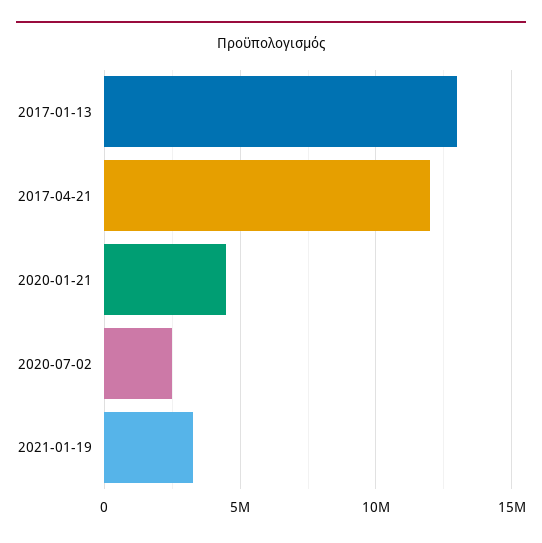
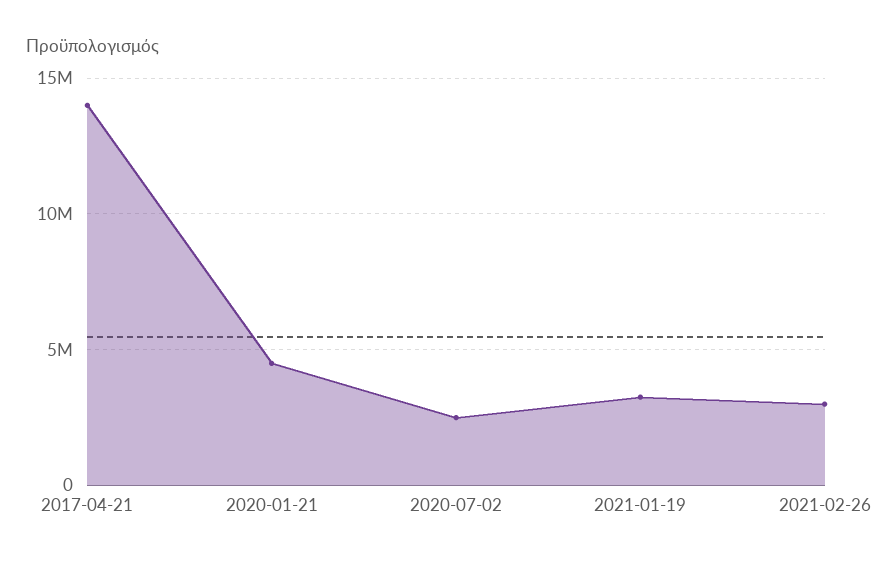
2017-01-13: 13000000 -> none
2017-04-21: 12000000 -> 14000000
2021-02-26: none -> 3000000

